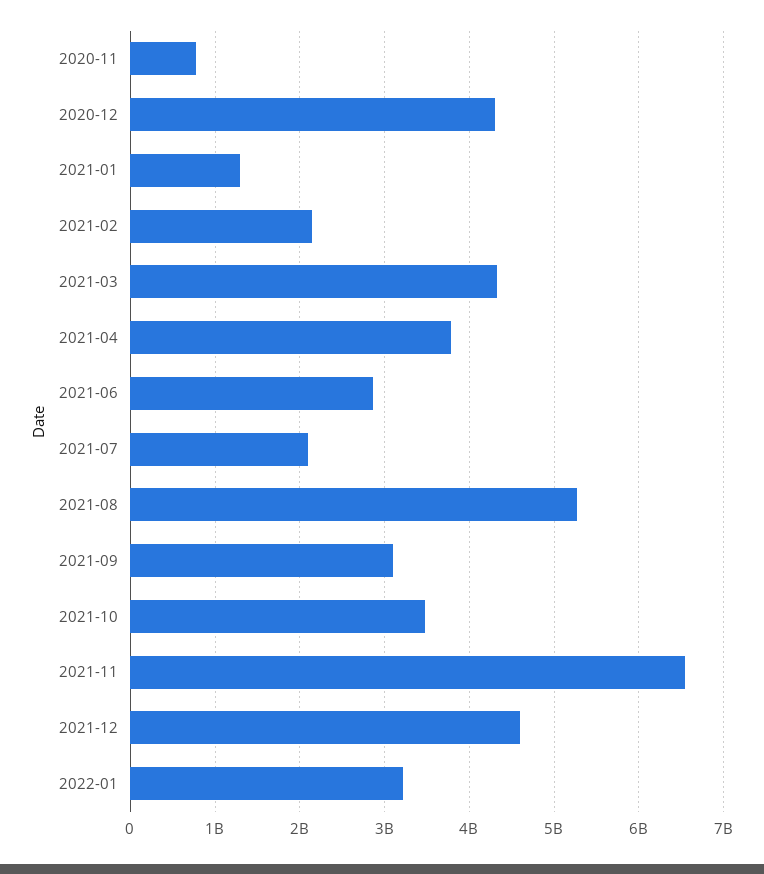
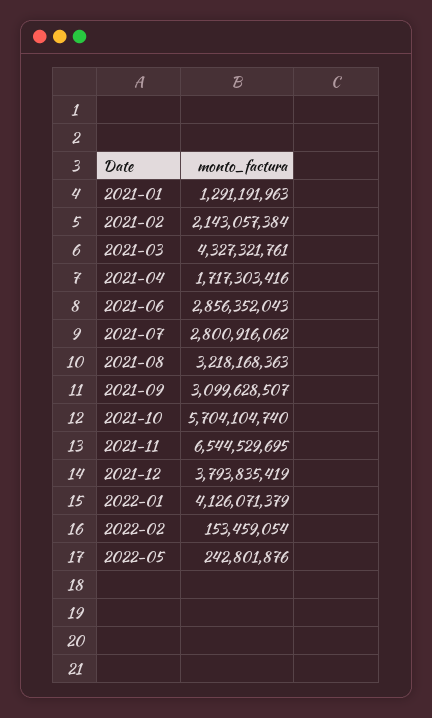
2020-11: 800000000 -> none
2020-12: 4300000000 -> none
2021-04: 3800000000 -> 1717303416
2021-07: 2100000000 -> 2800916062
2021-08: 5300000000 -> 3218168363
2021-10: 3500000000 -> 5704104740
2021-12: 4600000000 -> 3793835419
2022-01: 3200000000 -> 4126071379
2022-02: none -> 153459054
2022-05: none -> 242801876

